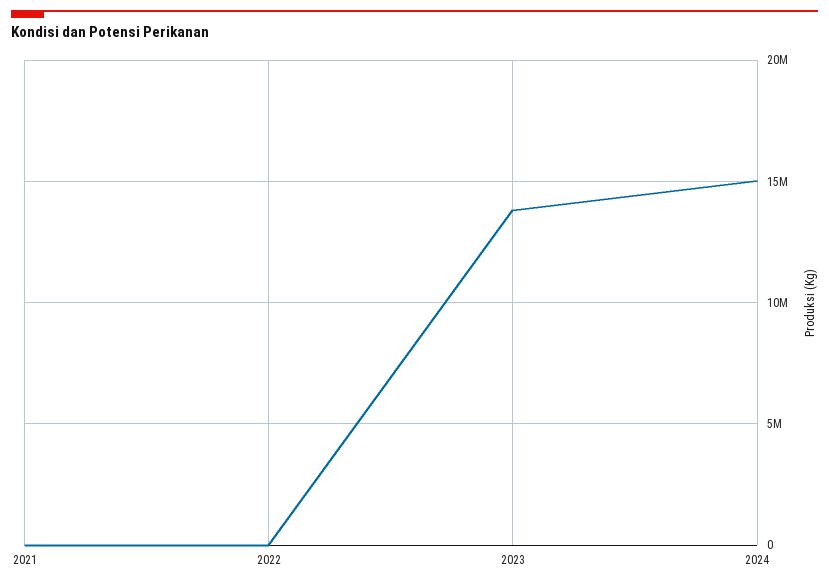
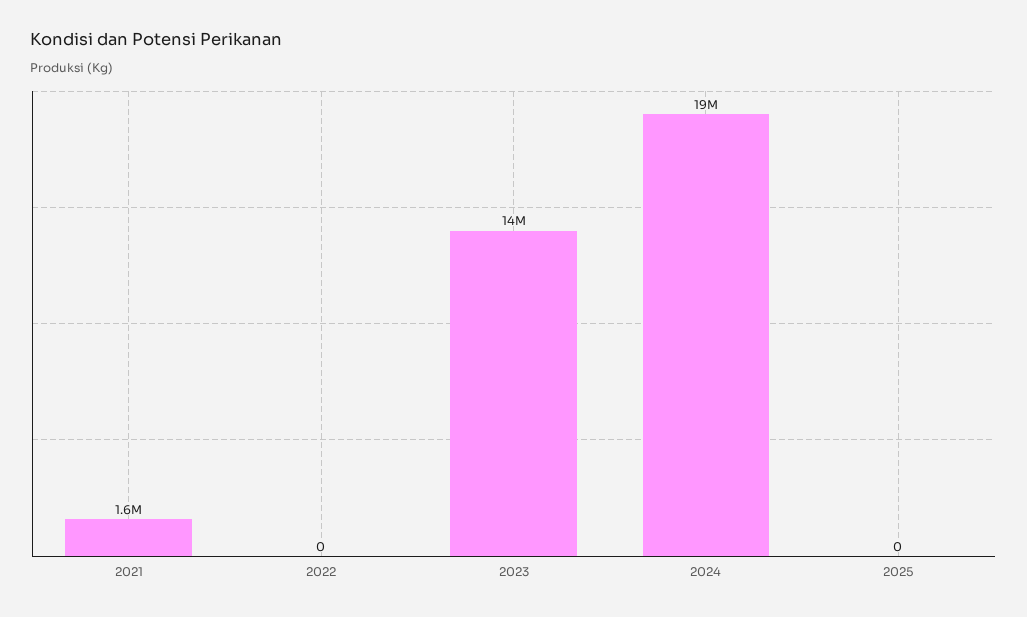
2021: 0 -> 1600000
2024: 15000000 -> 19000000
2025: none -> 0

